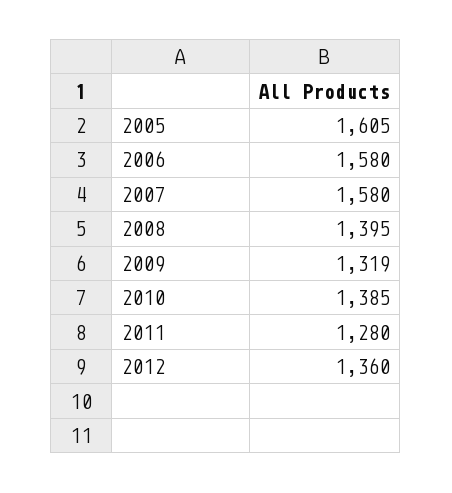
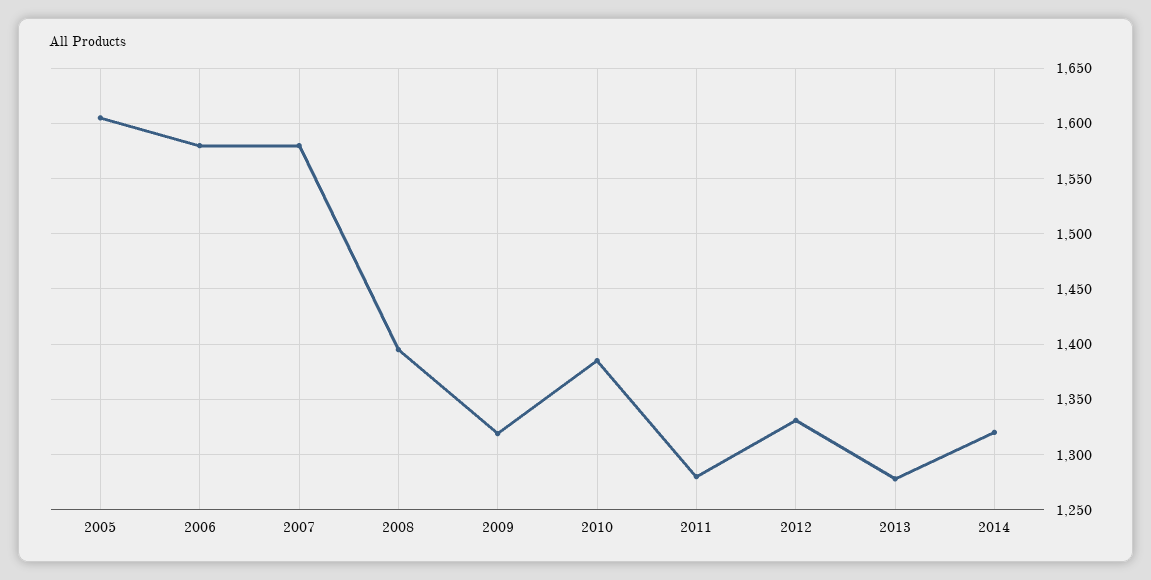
2012: 1360 -> 1330
2013: none -> 1280
2014: none -> 1320

